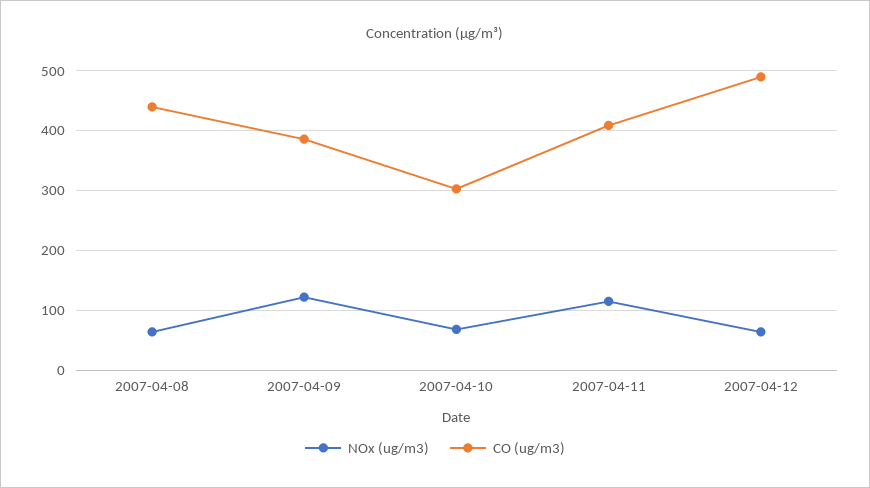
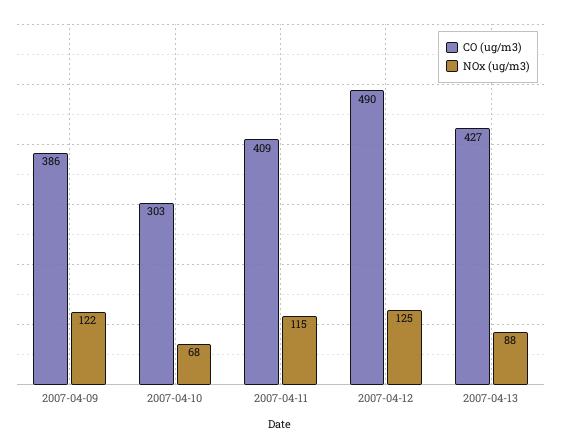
NOx (ug/m3), 2007-04-08: 60 -> none
CO (ug/m3), 2007-04-08: 440 -> none
NOx (ug/m3), 2007-04-12: 60 -> 125
CO (ug/m3), 2007-04-13: none -> 427
NOx (ug/m3), 2007-04-13: none -> 88

